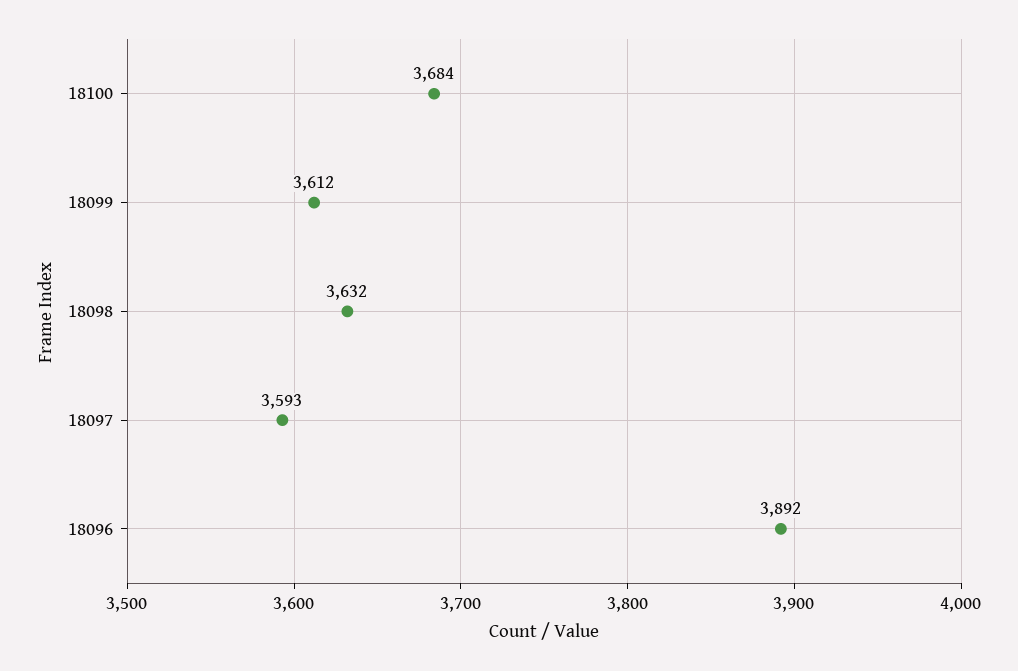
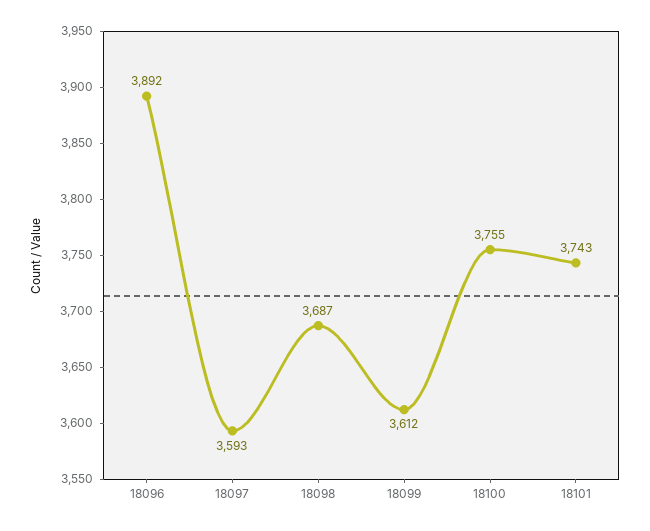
18100: 3684 -> 3755
18098: 3632 -> 3687
18101: none -> 3743

